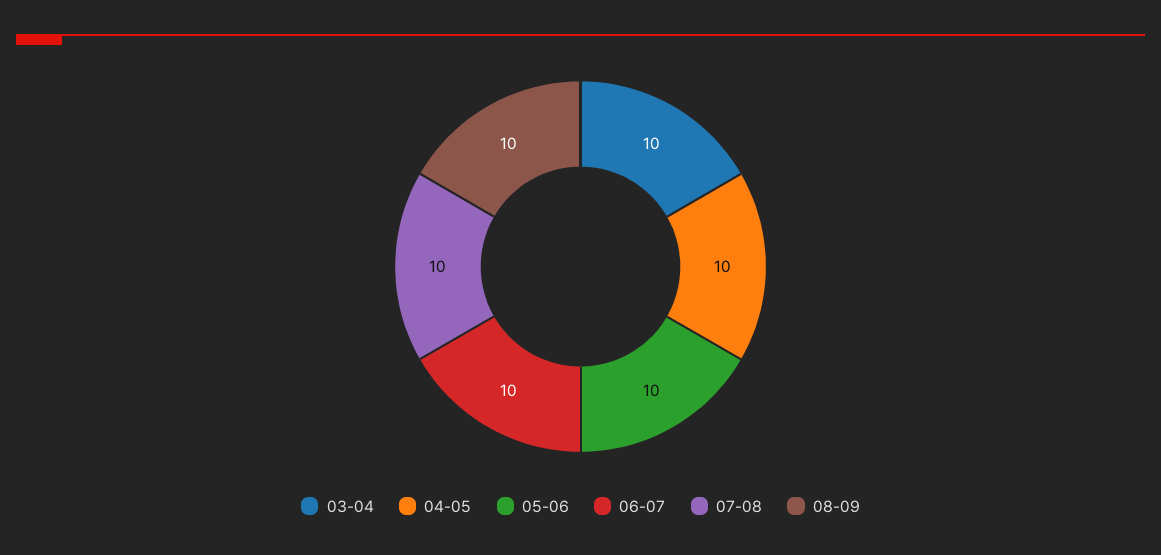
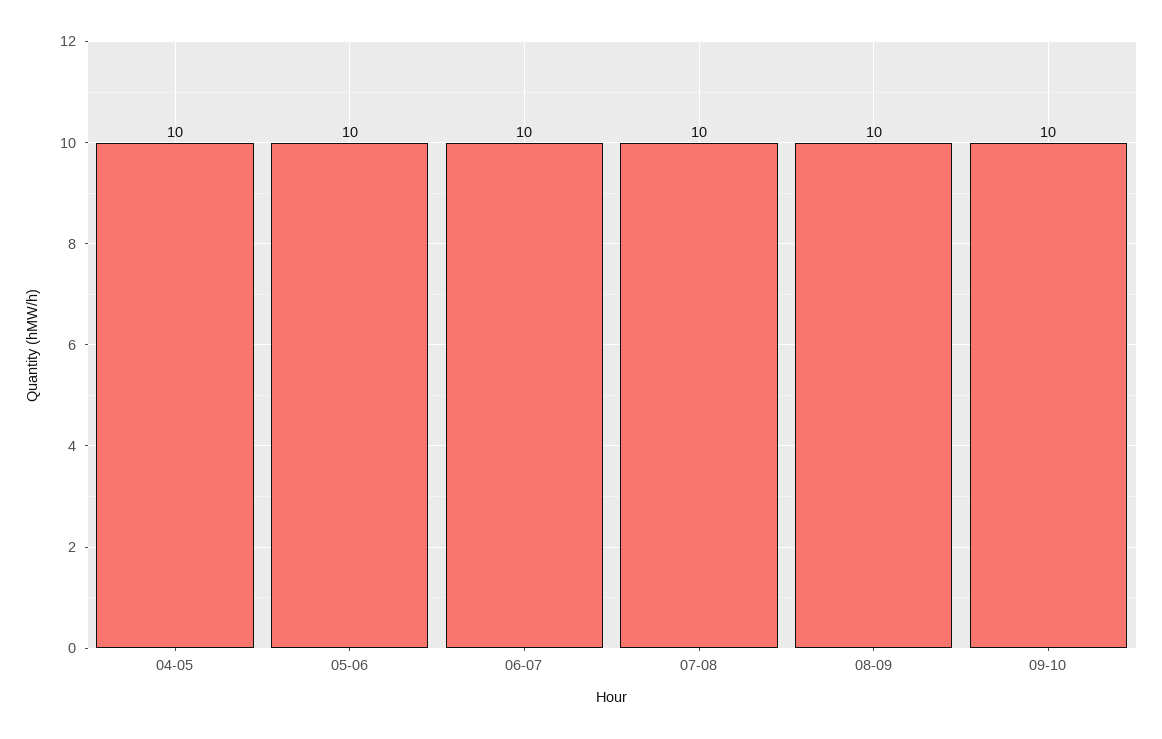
03-04: 10 -> none
09-10: none -> 10

